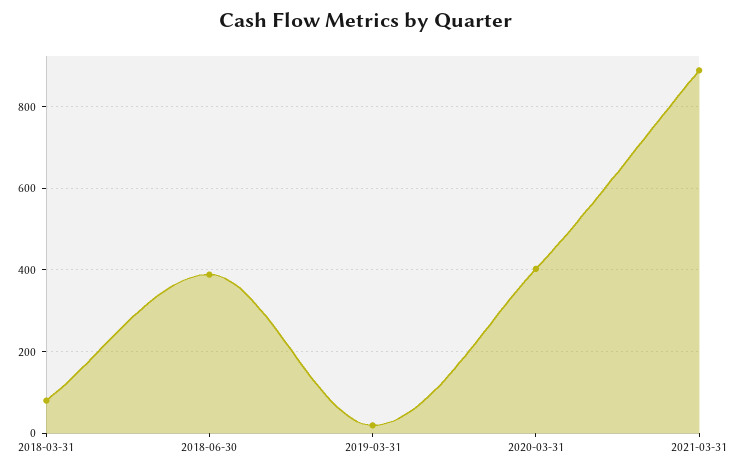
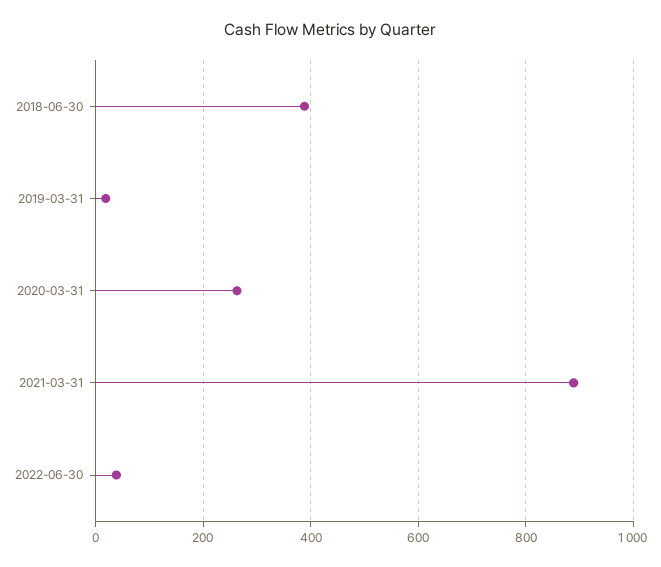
2018-03-31: 80 -> none
2020-03-31: 400 -> 260
2022-06-30: none -> 40

